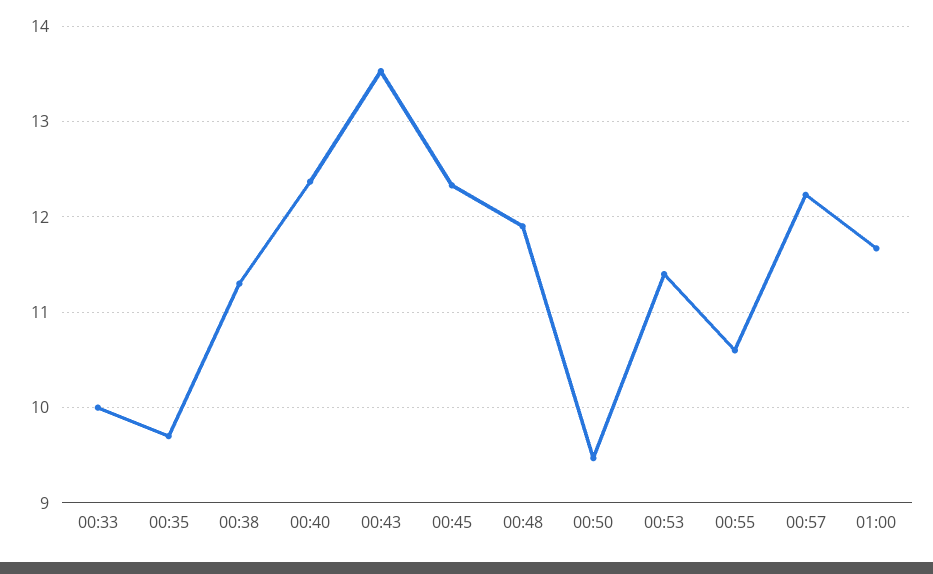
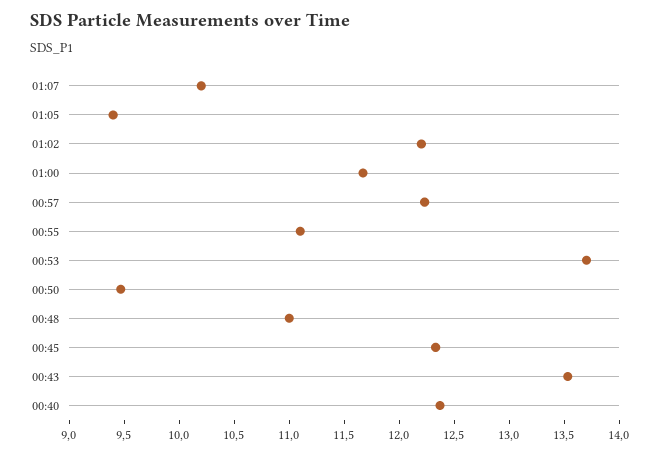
00:33: 10 -> none
00:35: 9.7 -> none
00:38: 11.3 -> none
00:48: 11.9 -> 11
00:53: 11.4 -> 13.7
00:55: 10.6 -> 11.1
01:07: none -> 10.2
01:05: none -> 9.4
01:02: none -> 12.2

